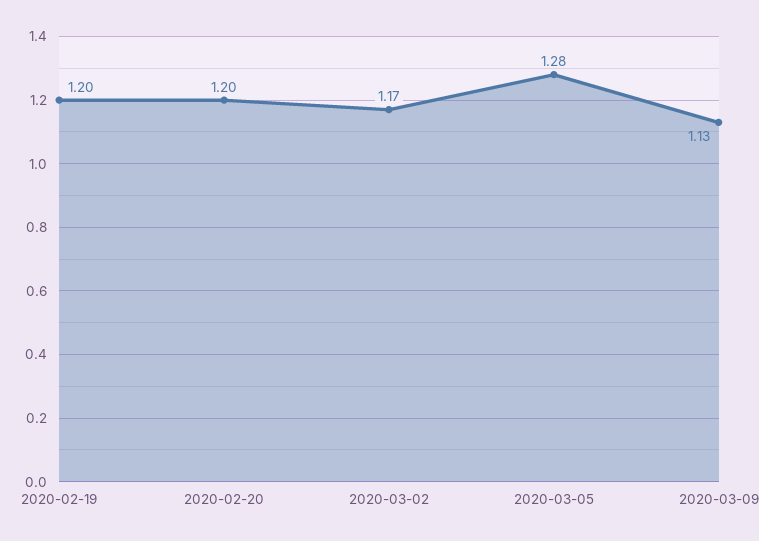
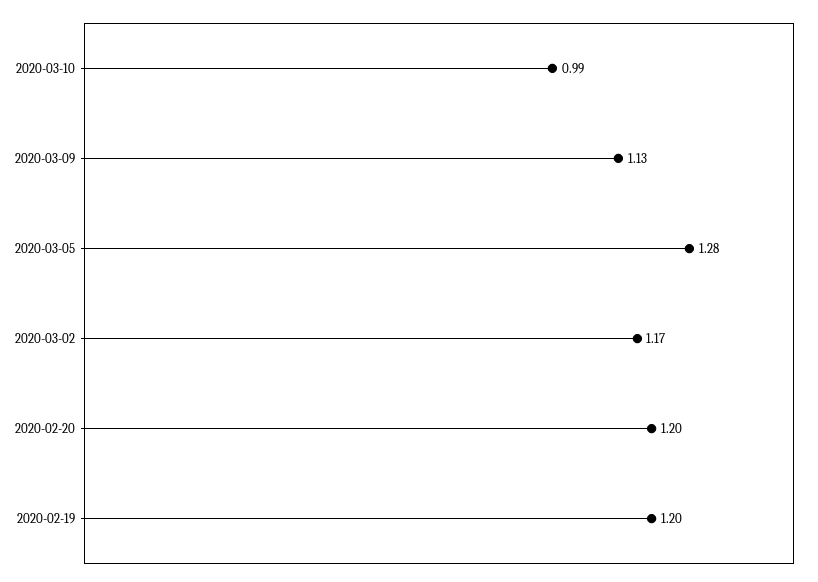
2020-03-10: none -> 0.99

